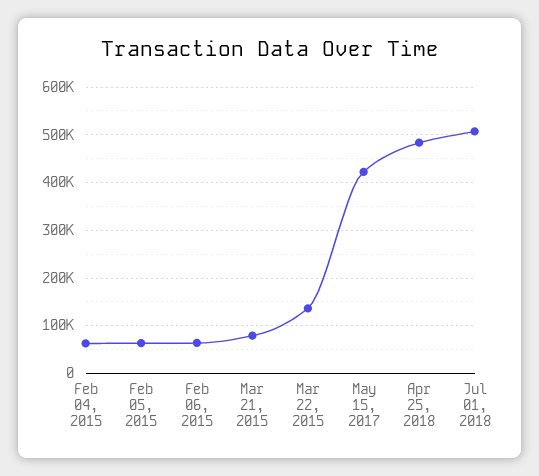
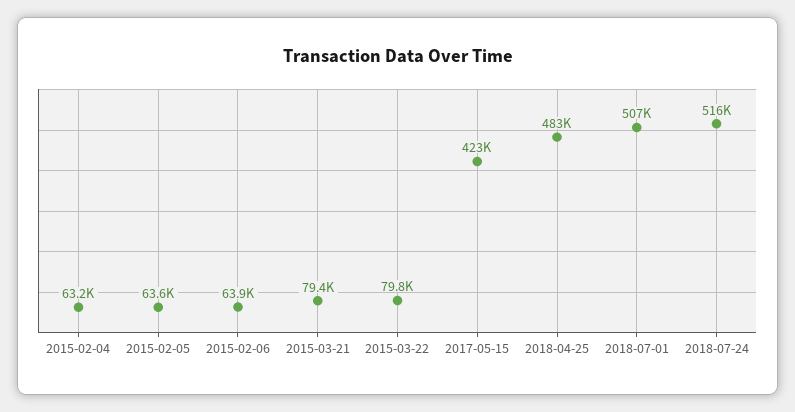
Mar 22, 2015: 140000 -> 79800
2018-07-24: none -> 516000

